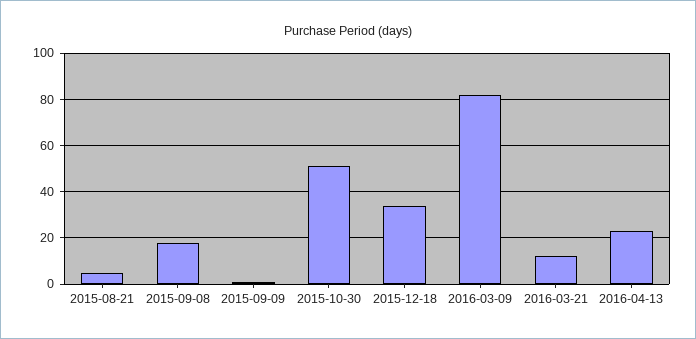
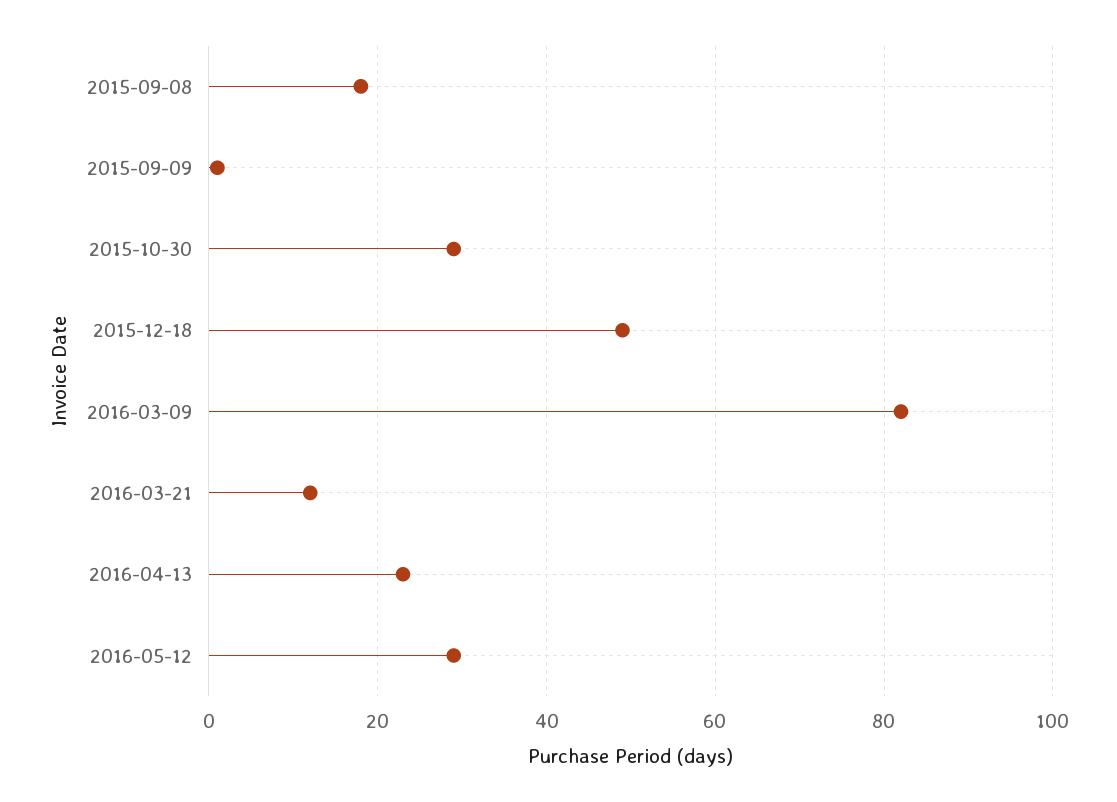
2015-08-21: 5 -> none
2015-10-30: 50 -> 30
2015-12-18: 35 -> 50
2016-05-12: none -> 30

